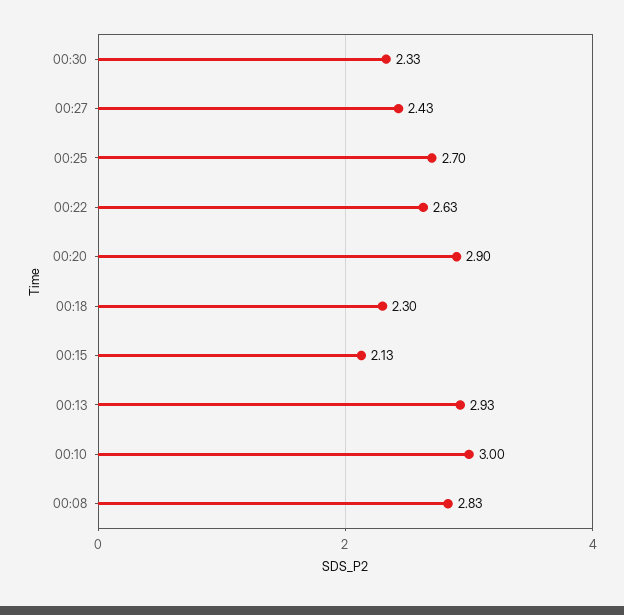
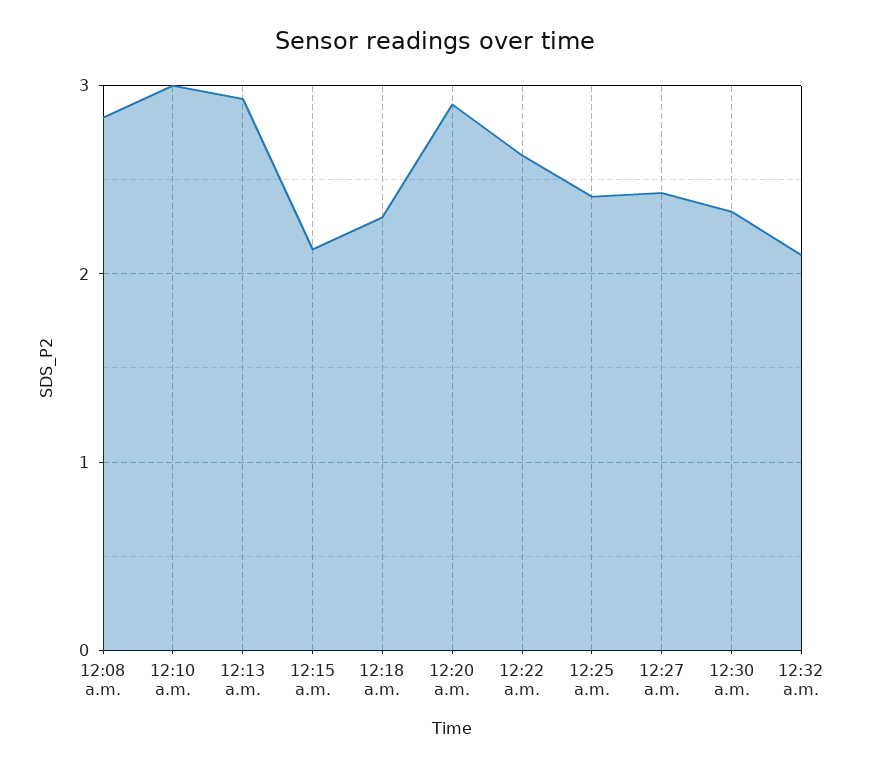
00:25: 2.7 -> 2.4
12:32 a.m.: none -> 2.1

